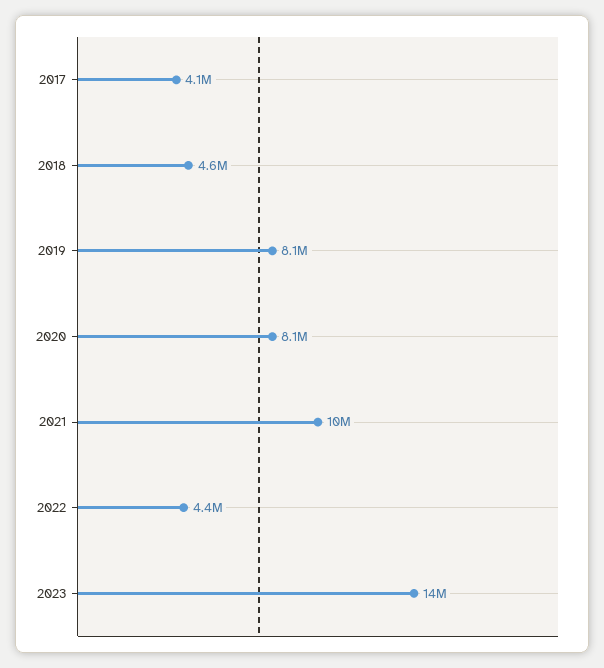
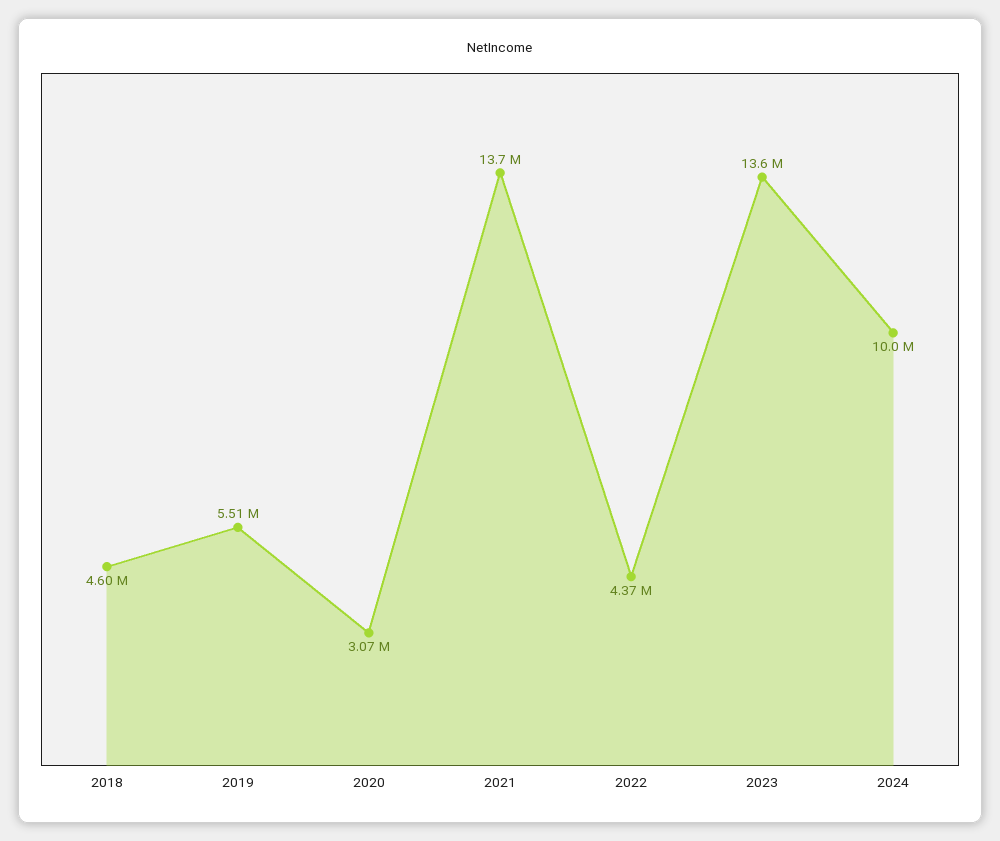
2017: 4100000 -> none
2019: 8100000 -> 5510000
2020: 8100000 -> 3070000
2021: 10000000 -> 13700000
2024: none -> 10000000

